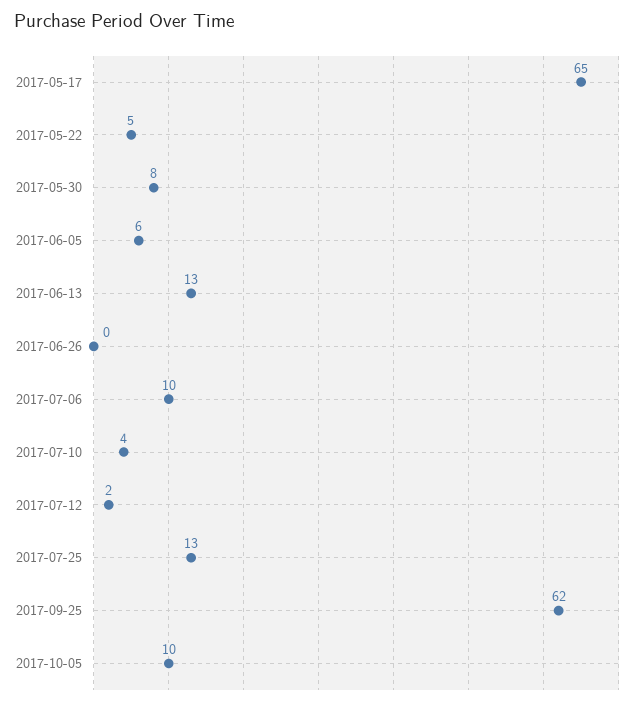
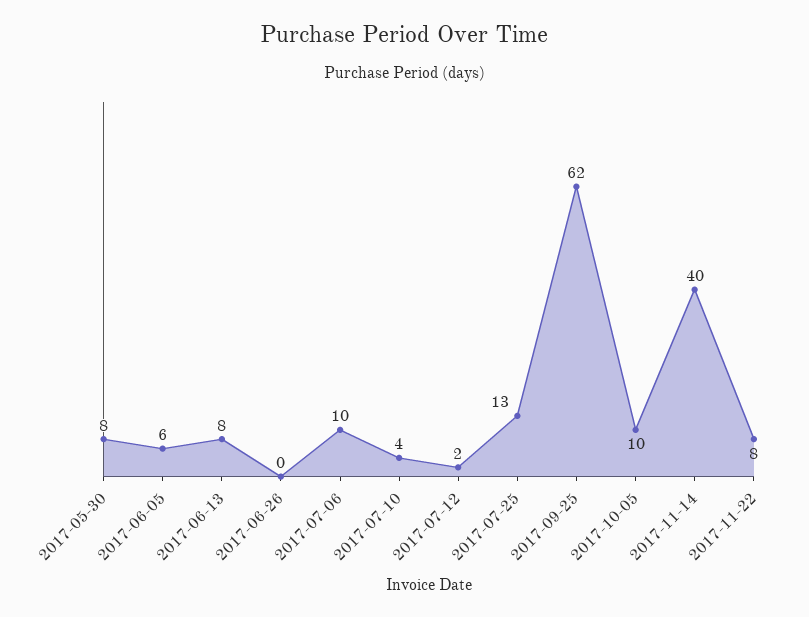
2017-05-17: 65 -> none
2017-05-22: 5 -> none
2017-06-13: 13 -> 8
2017-11-14: none -> 40
2017-11-22: none -> 8

